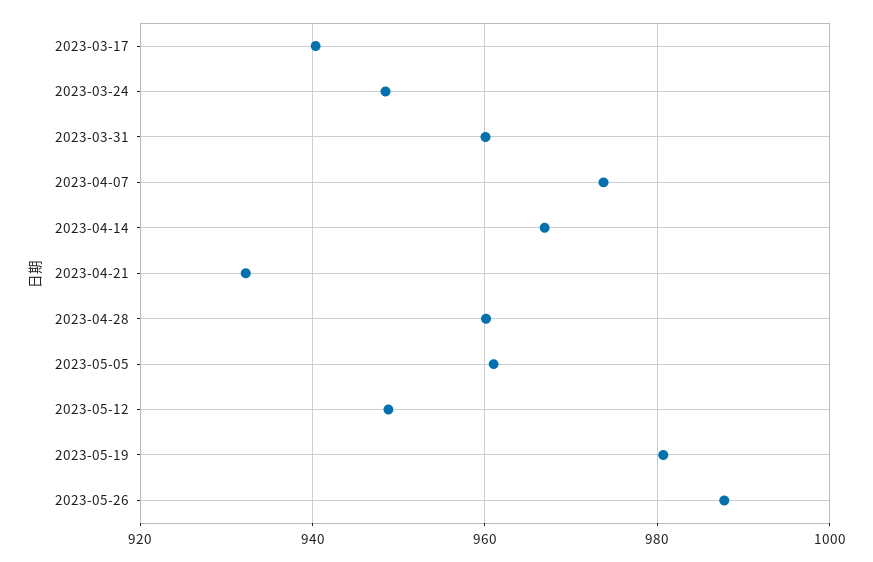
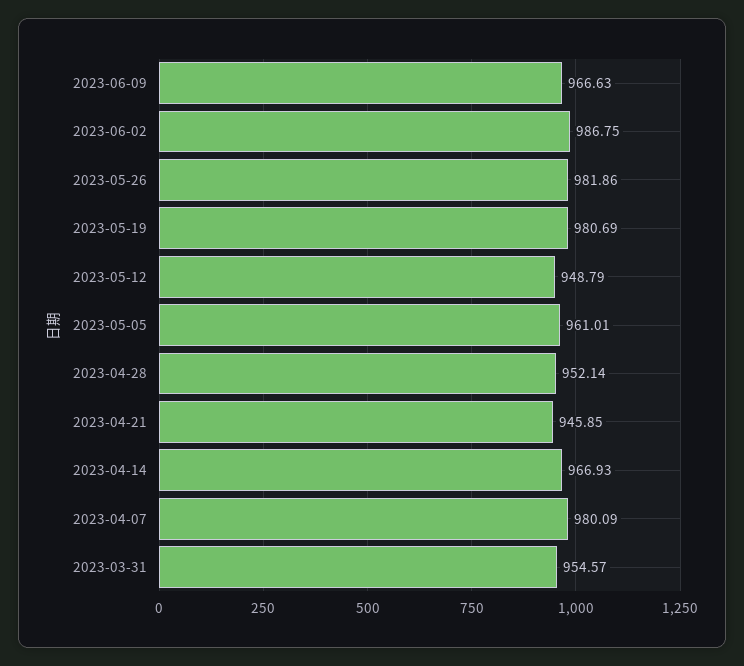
2023-03-17: 940 -> none
2023-03-24: 948 -> none
2023-03-31: 960 -> 954.57
2023-04-07: 974 -> 980.09
2023-04-21: 932 -> 945.85
2023-04-28: 960 -> 952.14
2023-05-26: 988 -> 981.86
2023-06-09: none -> 966.63
2023-06-02: none -> 986.75

